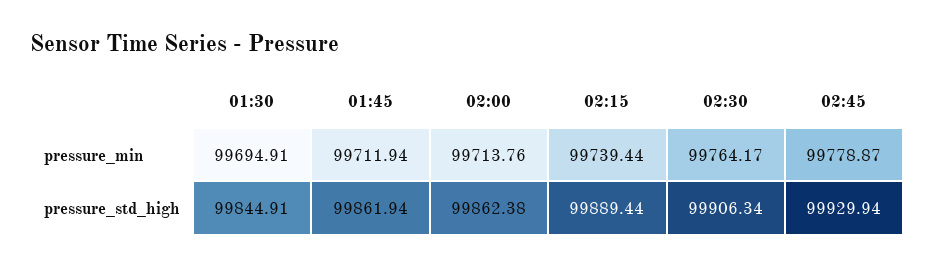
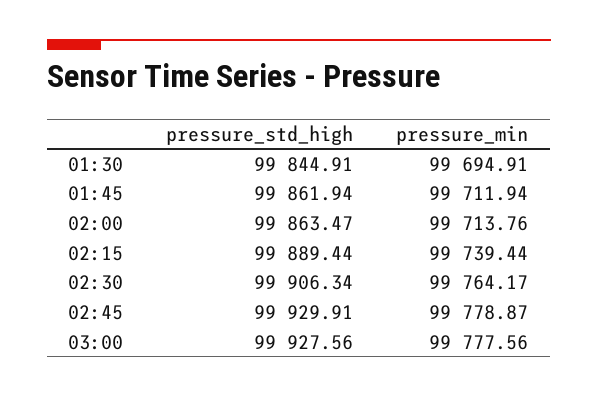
02:00, pressure_std_high: 99862.38 -> 99863.47
02:45, pressure_std_high: 99929.94 -> 99929.91
03:00, pressure_std_high: none -> 99927.56
03:00, pressure_min: none -> 99777.56

